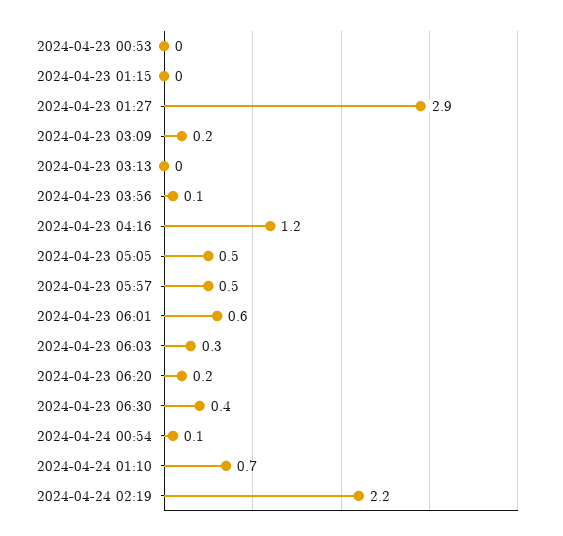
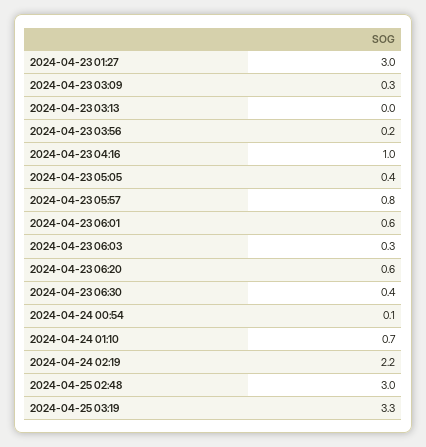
2024-04-23 00:53: 0 -> none
2024-04-23 01:15: 0 -> none
2024-04-23 01:27: 2.9 -> 3
2024-04-23 03:09: 0.2 -> 0.3
2024-04-23 03:56: 0.1 -> 0.2
2024-04-23 04:16: 1.2 -> 1
2024-04-23 05:05: 0.5 -> 0.4
2024-04-23 05:57: 0.5 -> 0.8
2024-04-23 06:20: 0.2 -> 0.6
2024-04-25 02:48: none -> 3
2024-04-25 03:19: none -> 3.3

